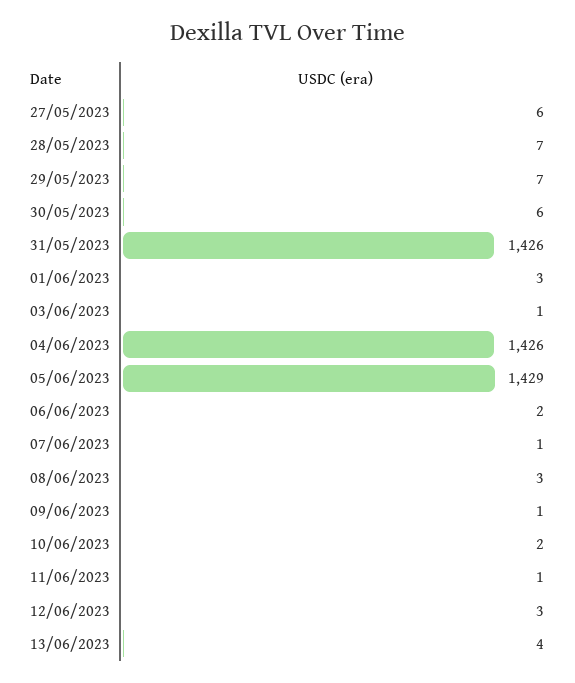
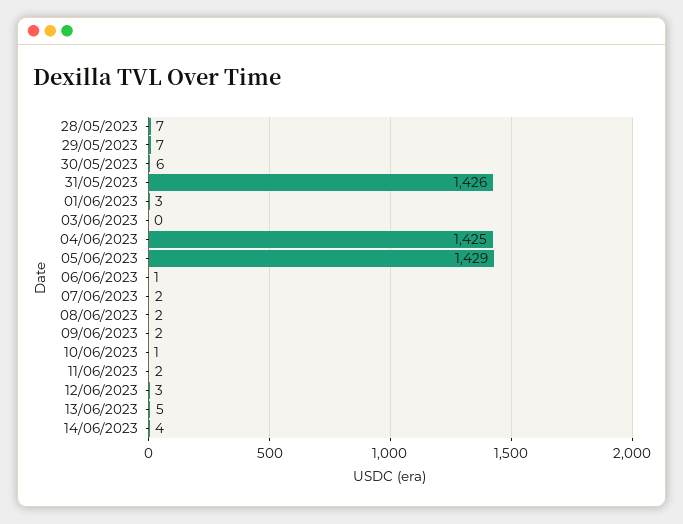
27/05/2023: 6 -> none
03/06/2023: 1 -> 0
04/06/2023: 1426 -> 1425
06/06/2023: 2 -> 1
07/06/2023: 1 -> 2
08/06/2023: 3 -> 2
09/06/2023: 1 -> 2
10/06/2023: 2 -> 1
11/06/2023: 1 -> 2
13/06/2023: 4 -> 5
14/06/2023: none -> 4

